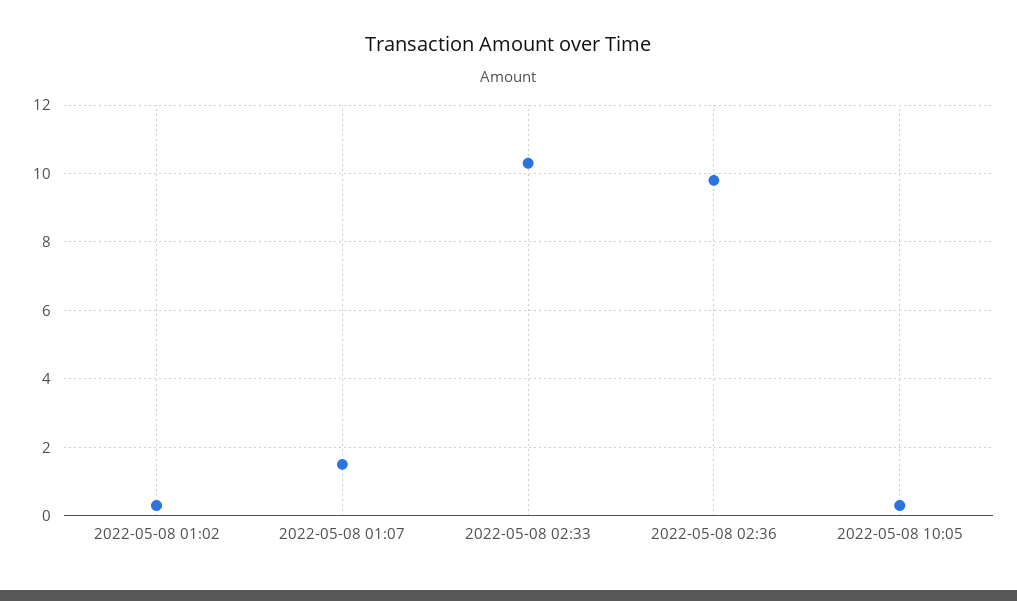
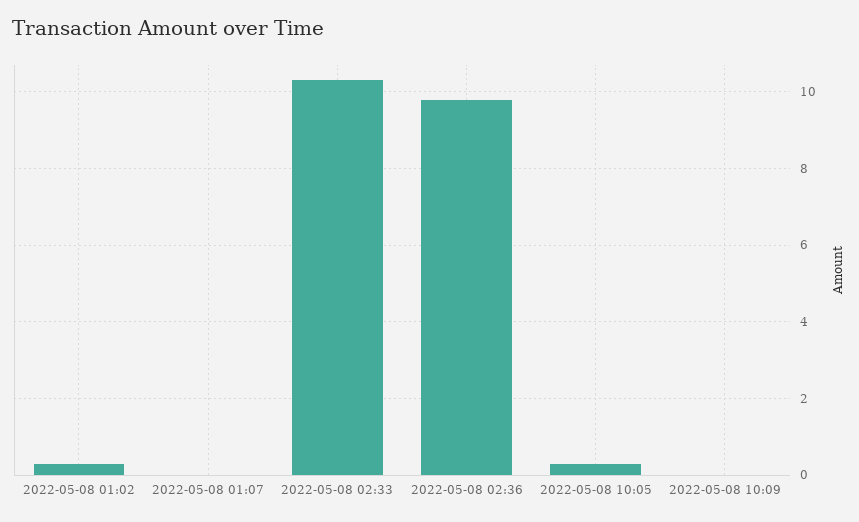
2022-05-08 01:07: 1.5 -> 0
2022-05-08 10:09: none -> 0

